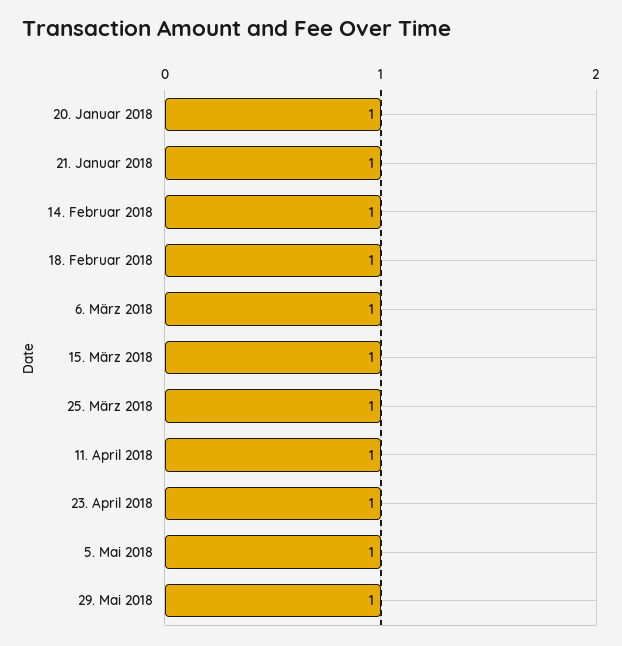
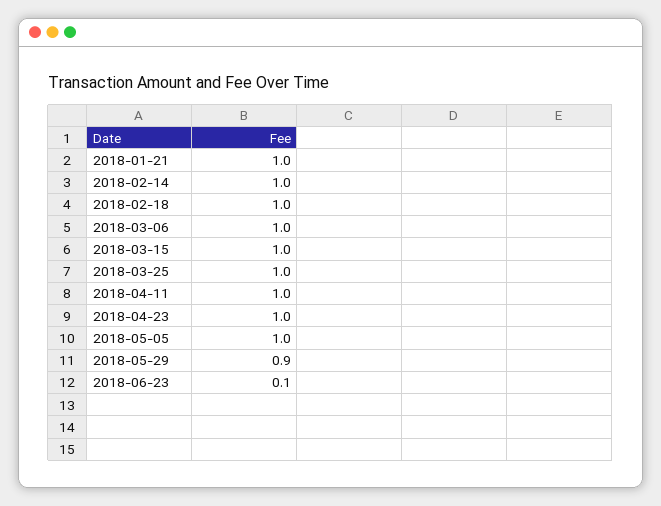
20. Januar 2018: 1 -> none
29. Mai 2018: 1 -> 0.9
2018-06-23: none -> 0.1

